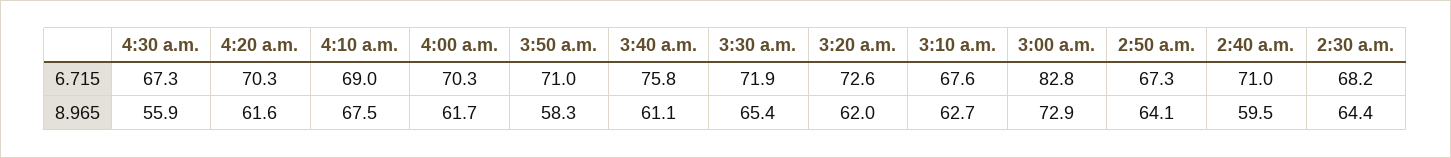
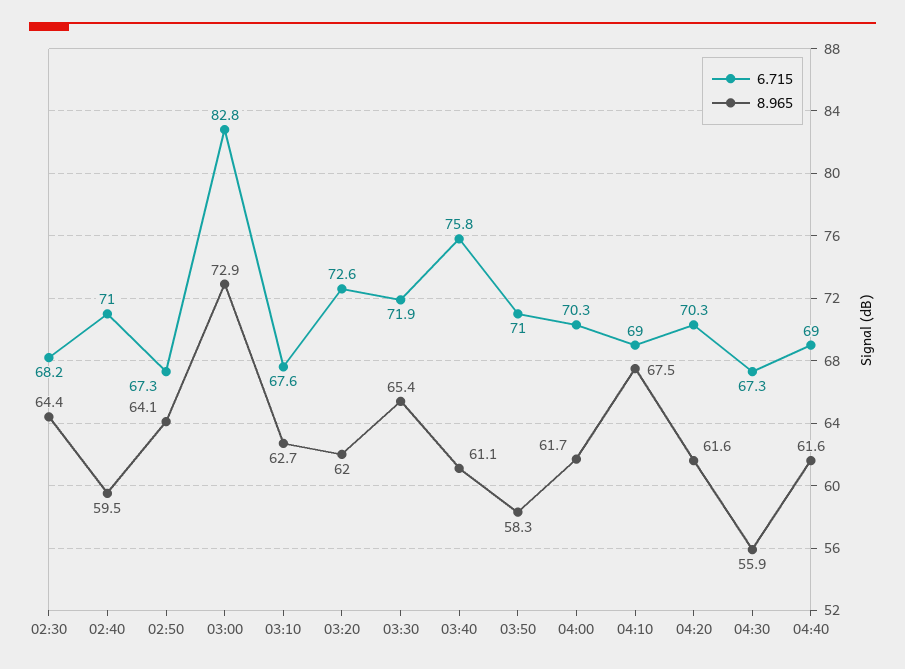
6.715, 04:40: none -> 69
8.965, 04:40: none -> 61.6

